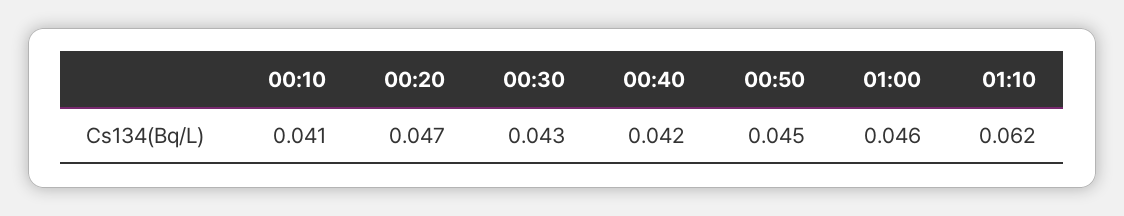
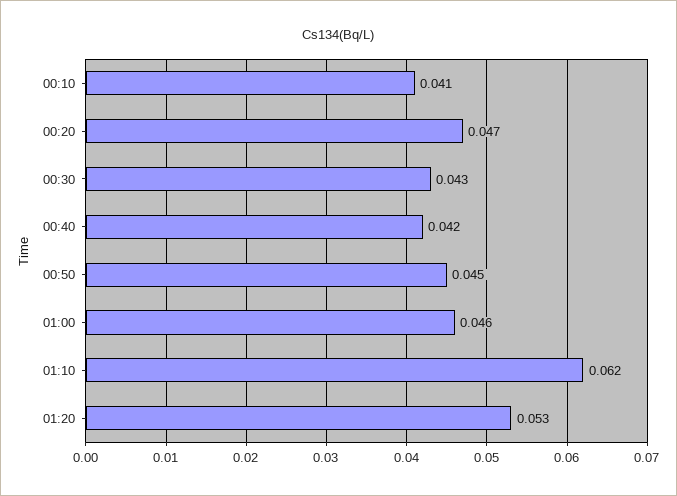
01:20: none -> 0.053

